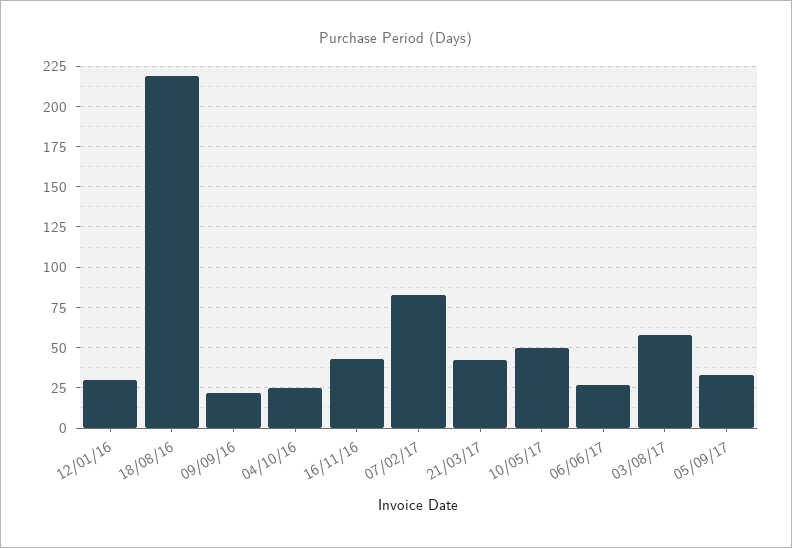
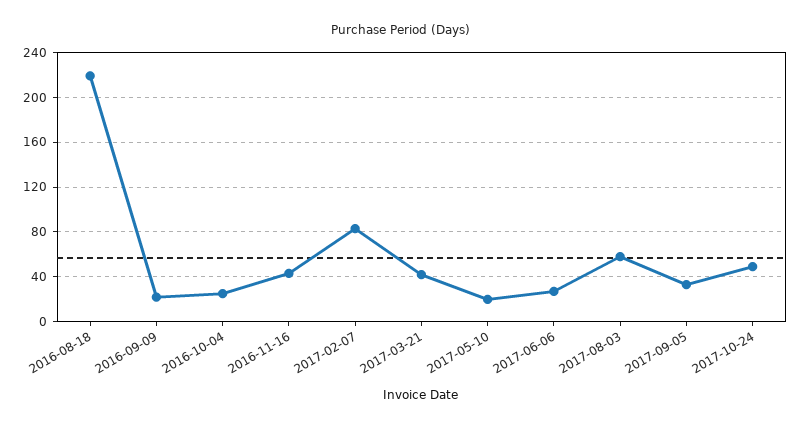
12/01/16: 30 -> none
10/05/17: 50 -> 20
2017-10-24: none -> 50

